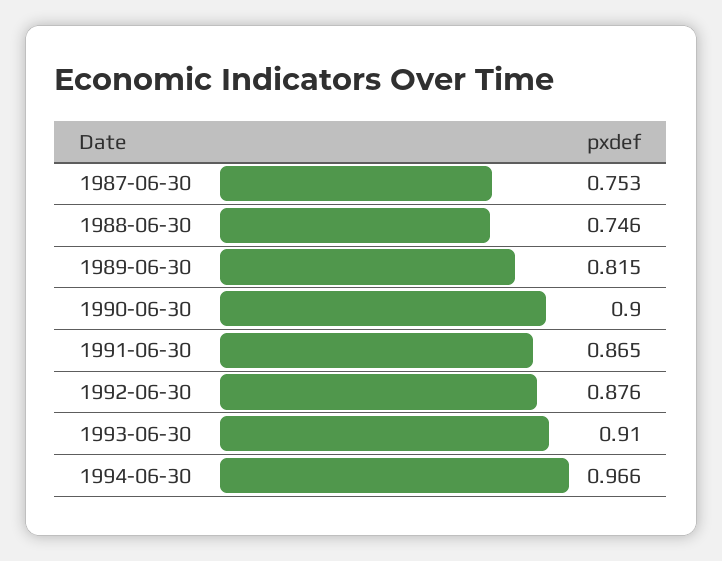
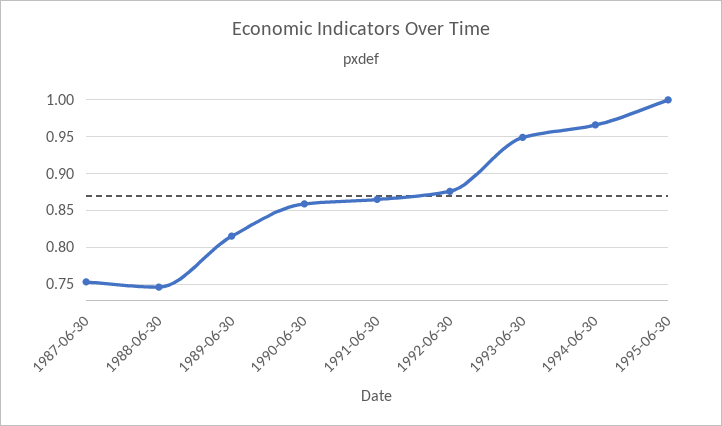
1990-06-30: 0.9 -> 0.86
1993-06-30: 0.91 -> 0.95
1995-06-30: none -> 1

